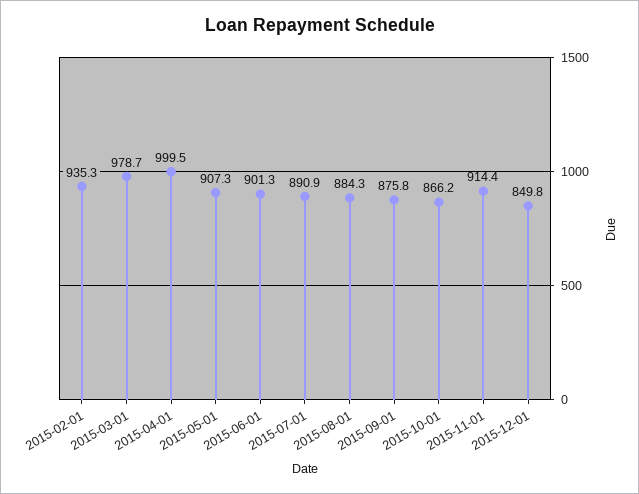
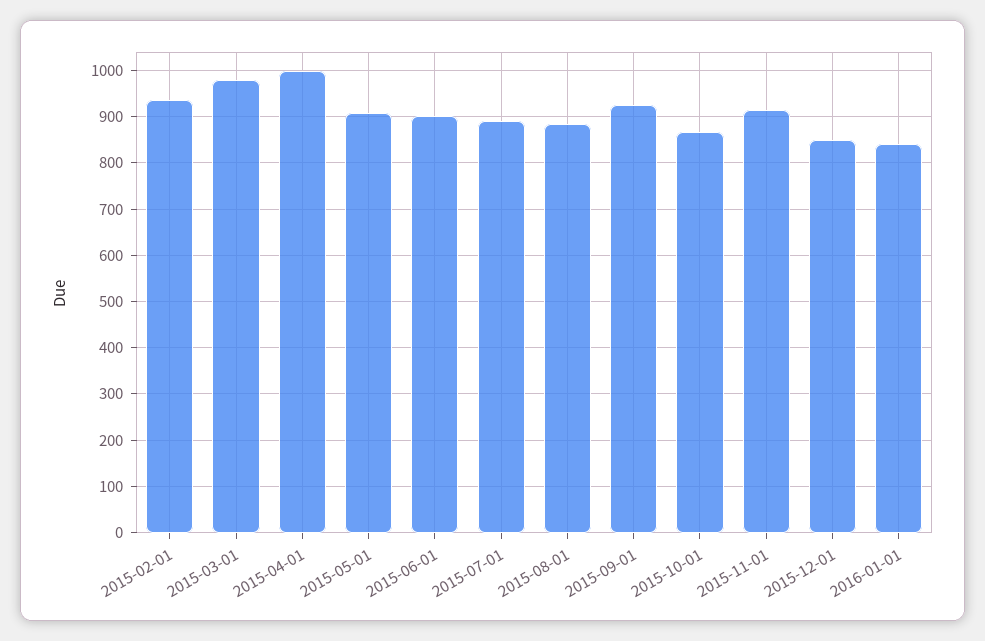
2015-09-01: 875.8 -> 920
2016-01-01: none -> 840

